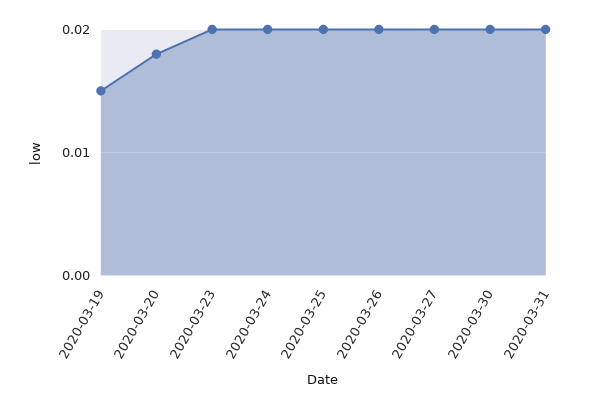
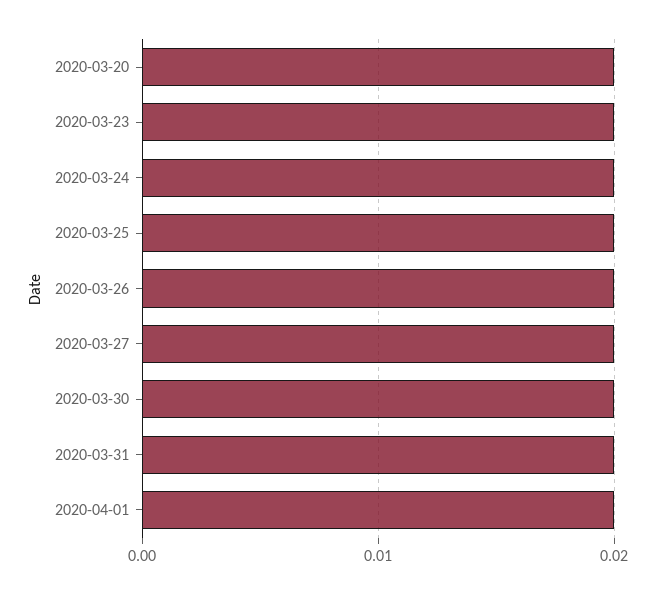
2020-03-19: 0.015 -> none
2020-03-20: 0.018 -> 0.02
2020-04-01: none -> 0.02

